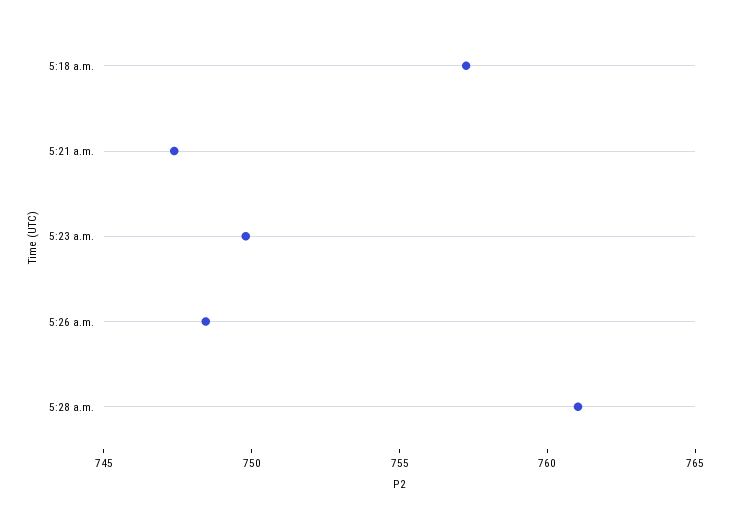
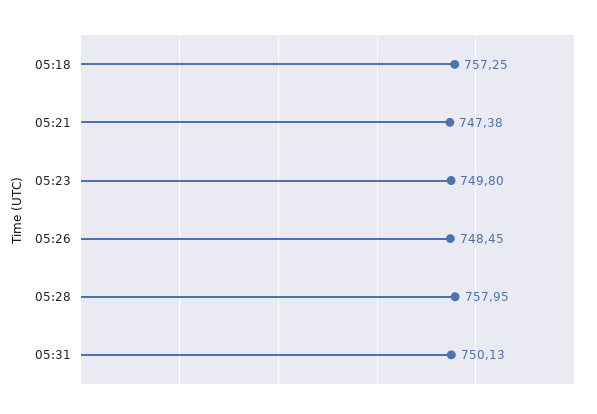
5:28 a.m.: 761 -> 757.95
05:31: none -> 750.13

